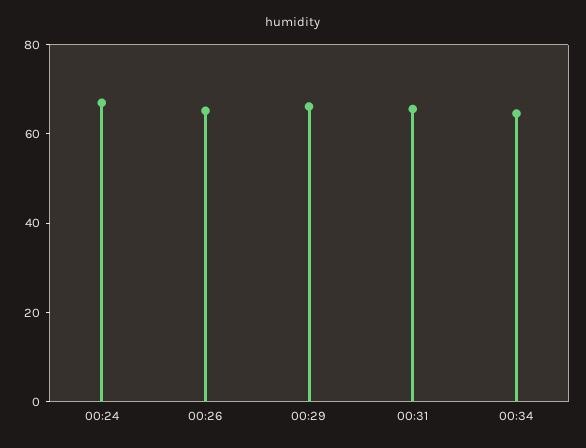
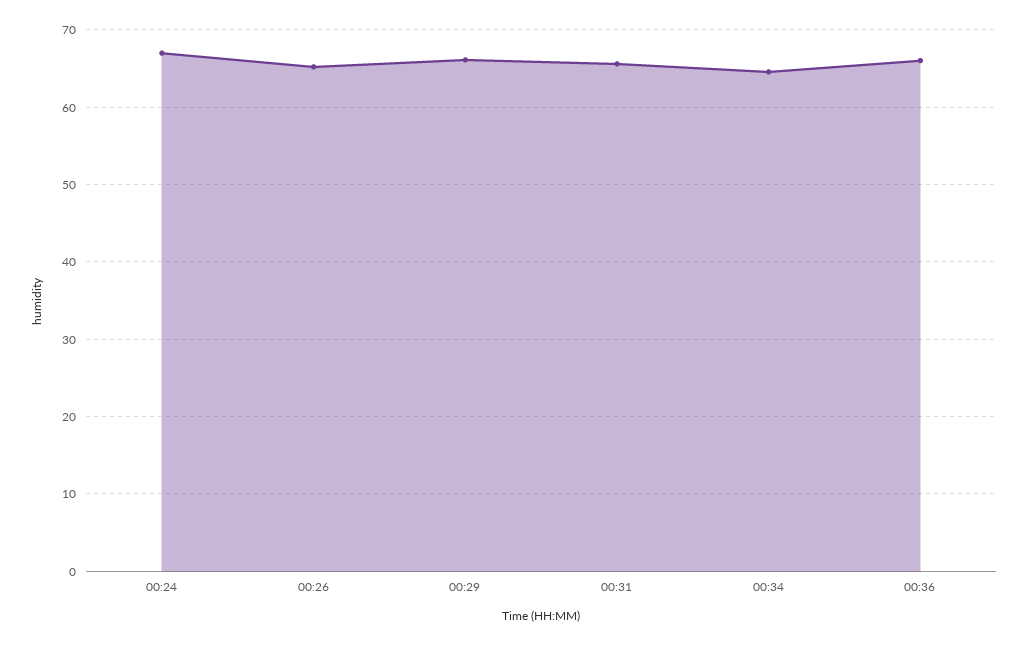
00:36: none -> 66

